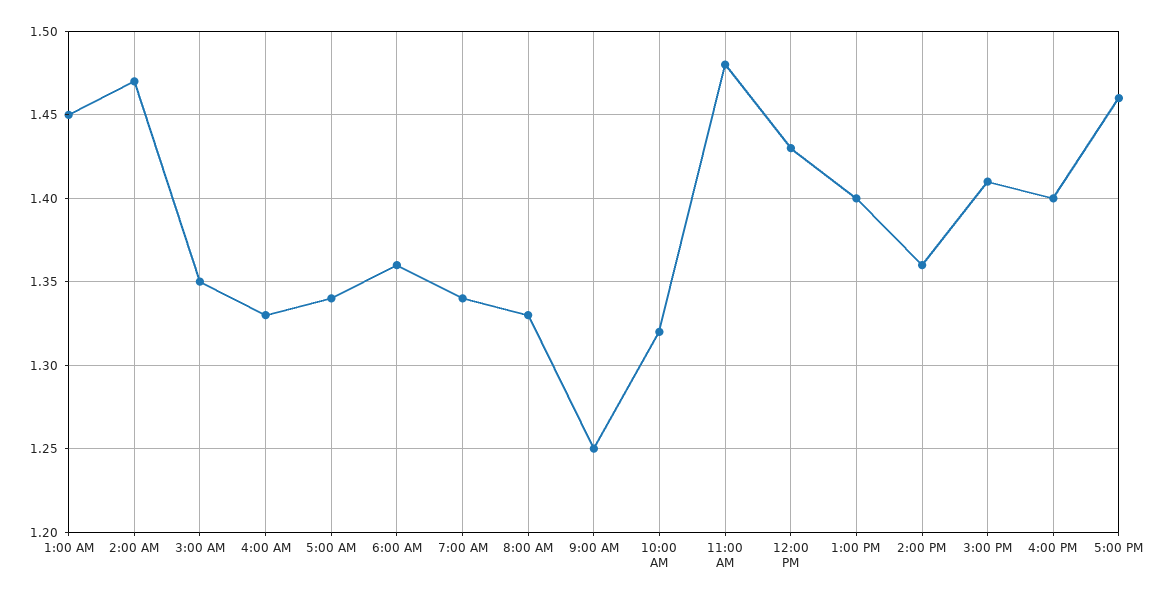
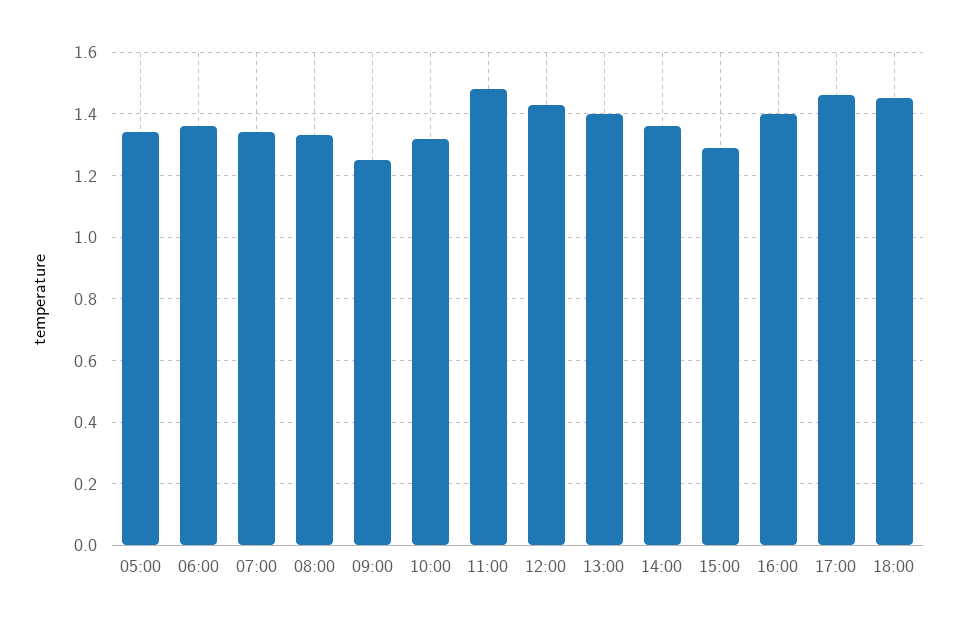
1:00 AM: 1.45 -> none
2:00 AM: 1.47 -> none
3:00 AM: 1.35 -> none
4:00 AM: 1.33 -> none
3:00 PM: 1.41 -> 1.3
18:00: none -> 1.45

